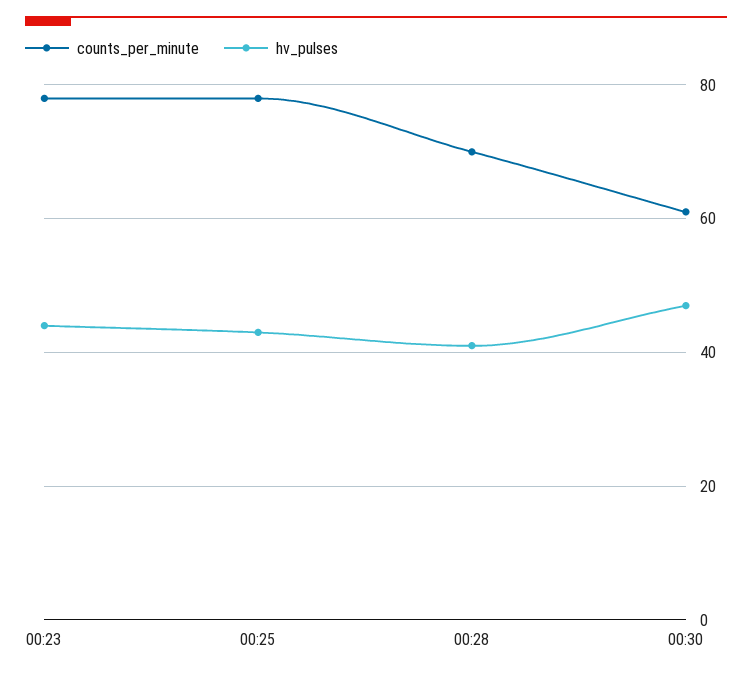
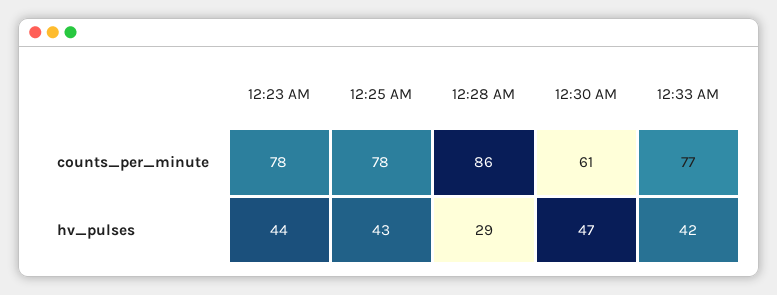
counts_per_minute, 00:28: 70 -> 86
hv_pulses, 00:28: 40 -> 29
counts_per_minute, 12:33 AM: none -> 77
hv_pulses, 12:33 AM: none -> 42

